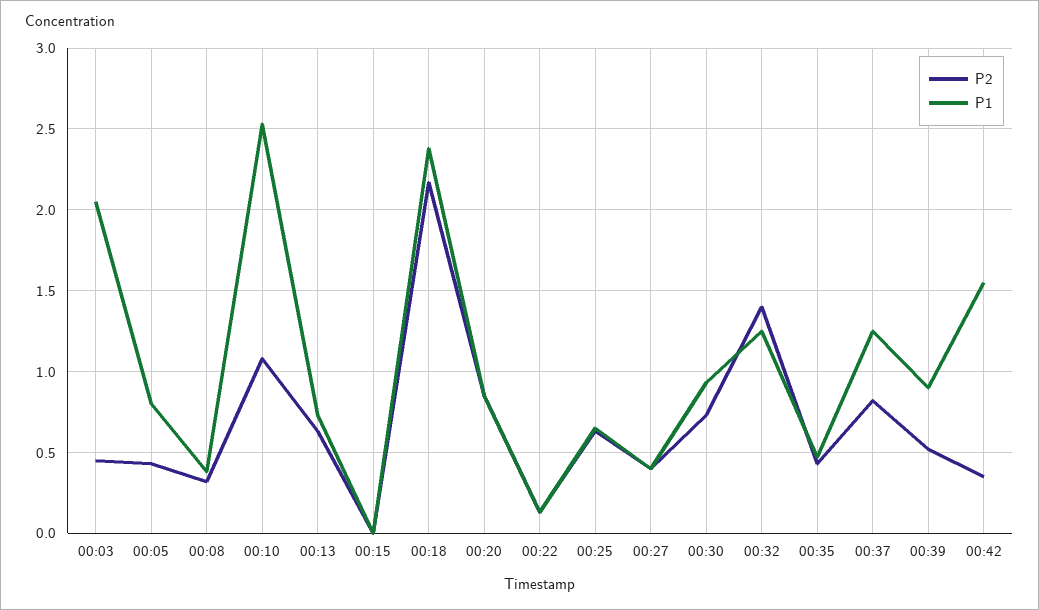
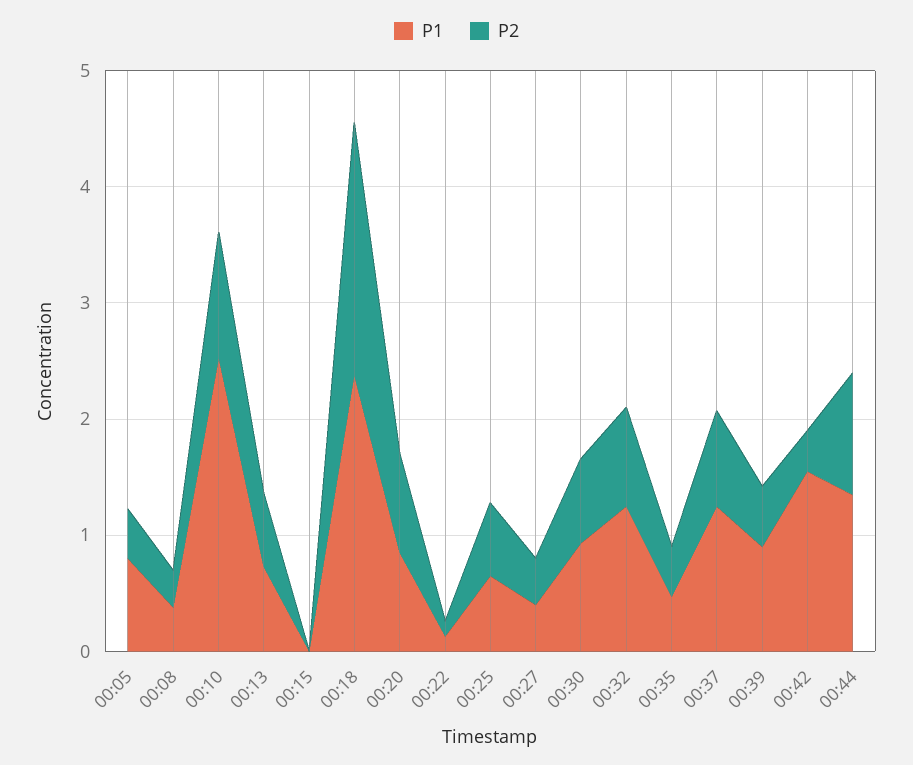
P2, 00:03: 0.45 -> none
P1, 00:03: 2.05 -> none
P2, 00:32: 1.4 -> 0.8
P1, 00:44: none -> 1.4
P2, 00:44: none -> 1

